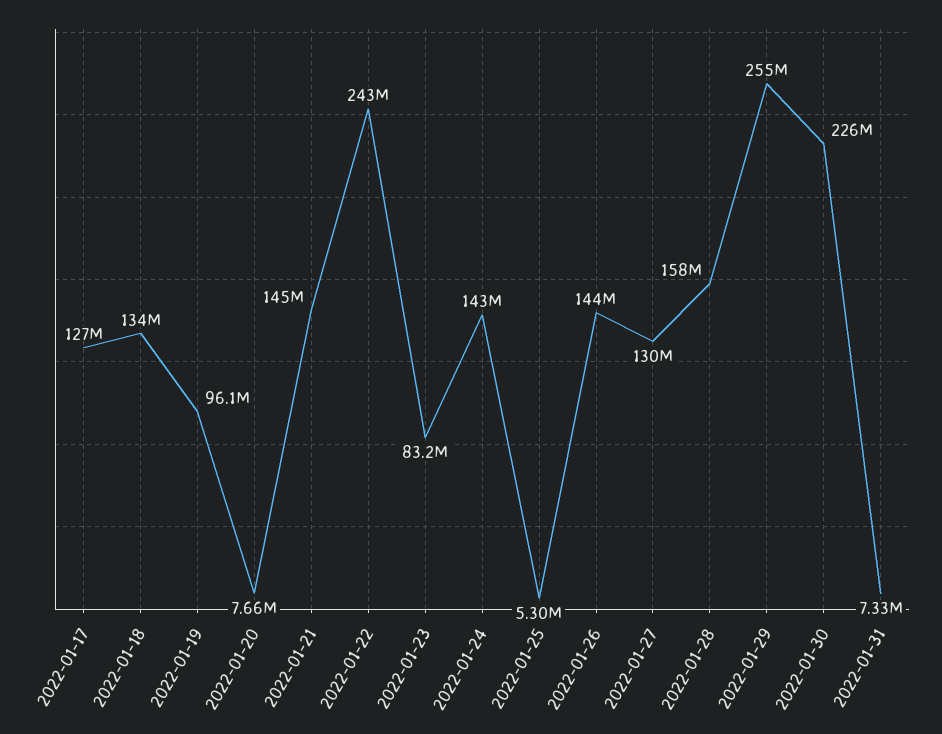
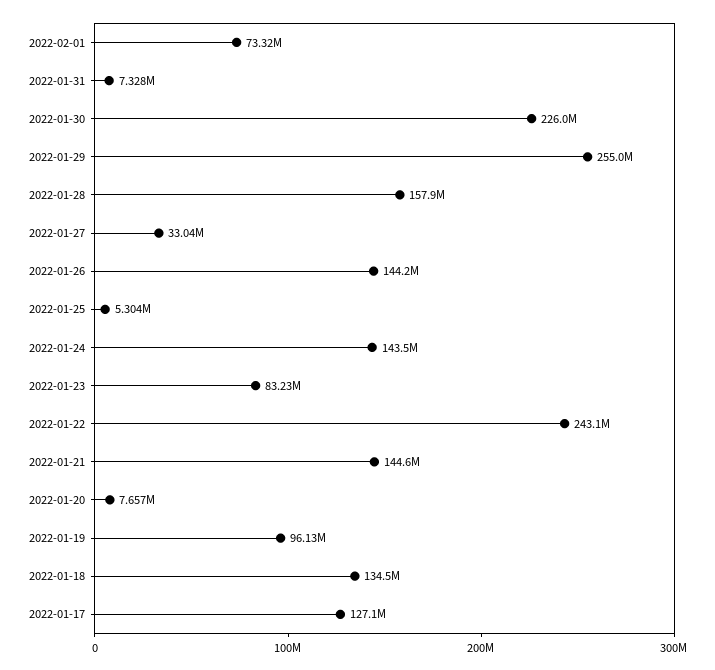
2022-01-27: 130000000 -> 33040000
2022-02-01: none -> 73320000

